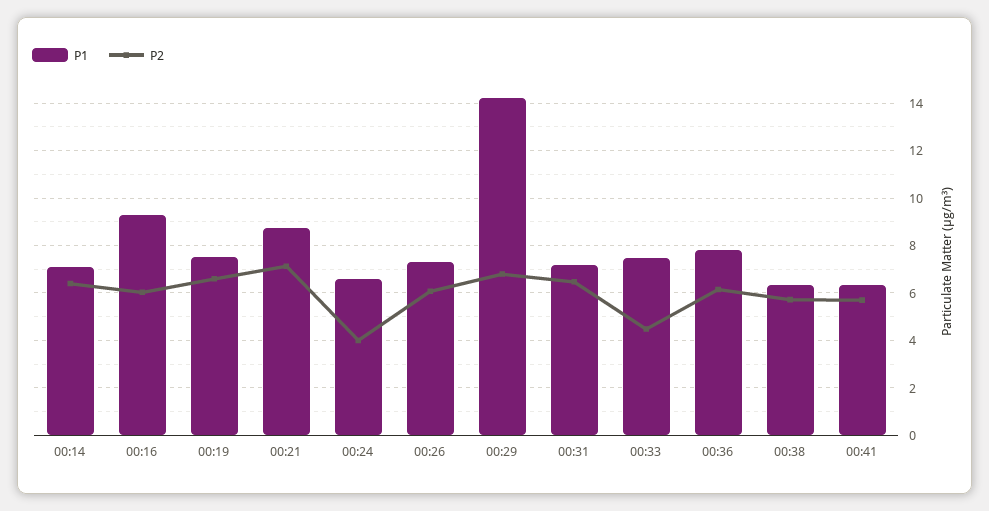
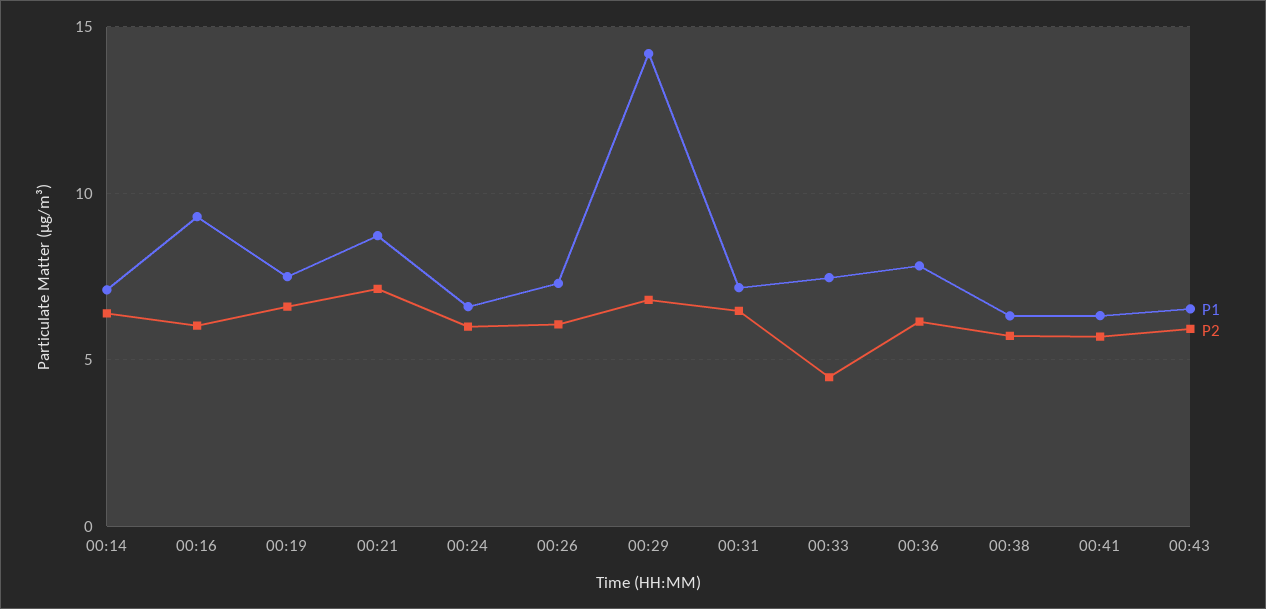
P2, 00:24: 4 -> 6
P1, 00:43: none -> 6.5
P2, 00:43: none -> 6

